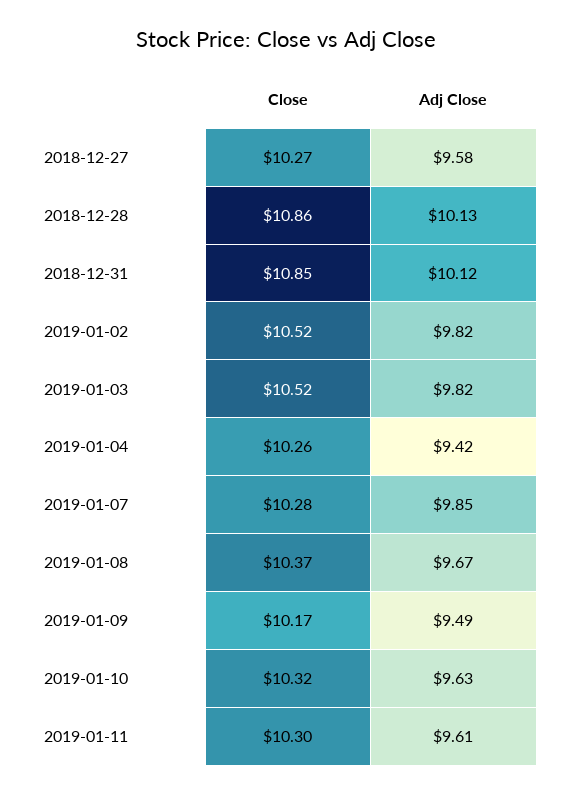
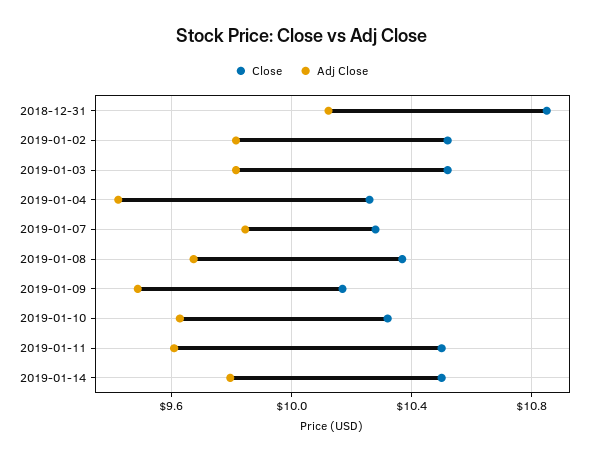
Close, 2018-12-27: 10.27 -> none
Adj Close, 2018-12-27: 9.58 -> none
Close, 2018-12-28: 10.86 -> none
Adj Close, 2018-12-28: 10.13 -> none
Close, 2019-01-11: 10.3 -> 10.5
Close, 2019-01-14: none -> 10.5
Adj Close, 2019-01-14: none -> 9.8

